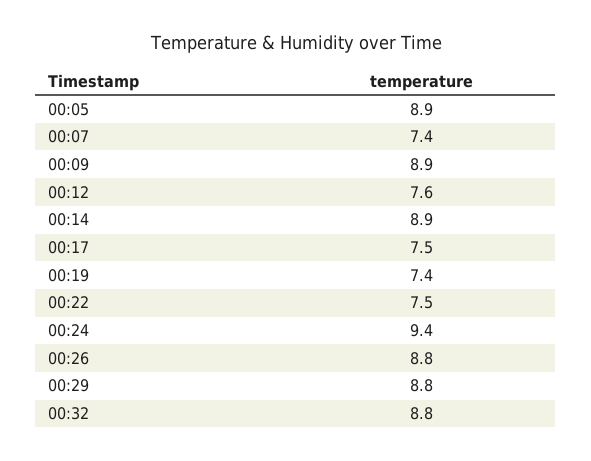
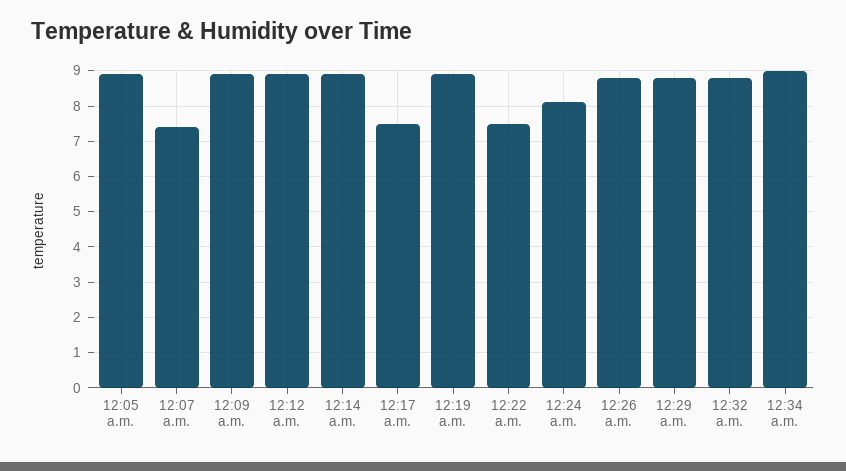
00:12: 7.6 -> 9
00:19: 7.4 -> 9
00:24: 9.4 -> 8
12:34 a.m.: none -> 9

